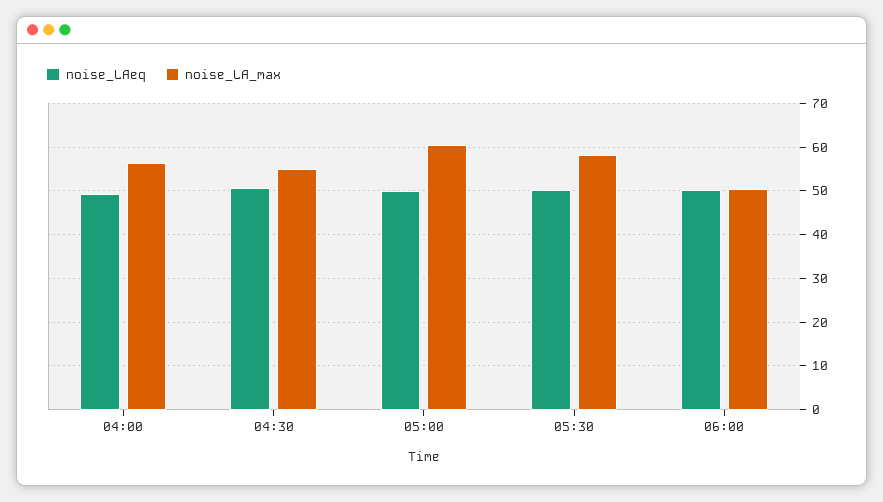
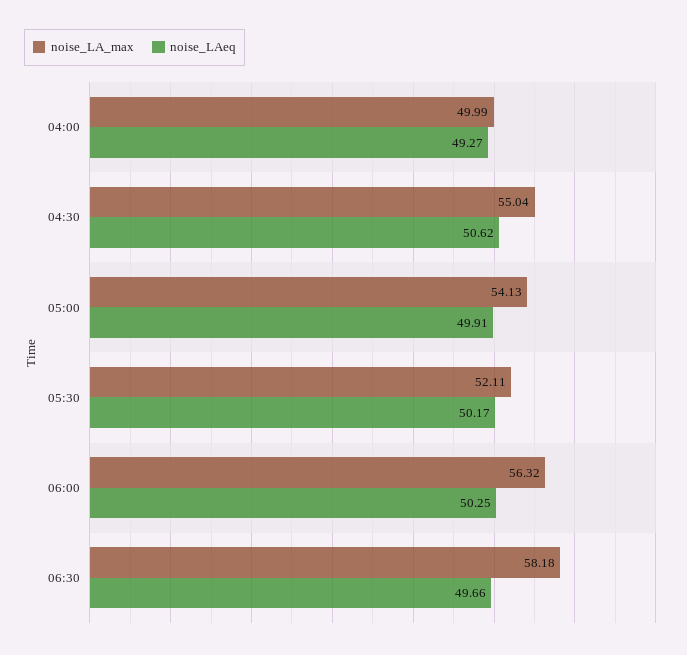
noise_LA_max, 04:00: 56 -> 49.99
noise_LA_max, 05:00: 60 -> 54.13
noise_LA_max, 05:30: 58 -> 52.11
noise_LA_max, 06:00: 50 -> 56.32
noise_LA_max, 06:30: none -> 58.18
noise_LAeq, 06:30: none -> 49.66

